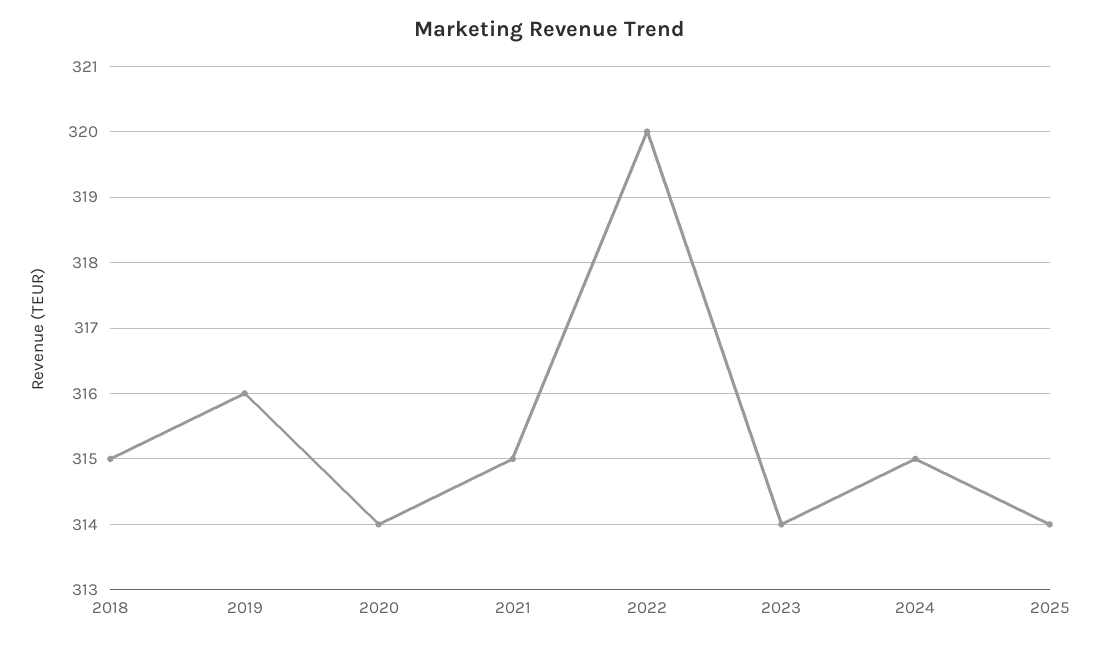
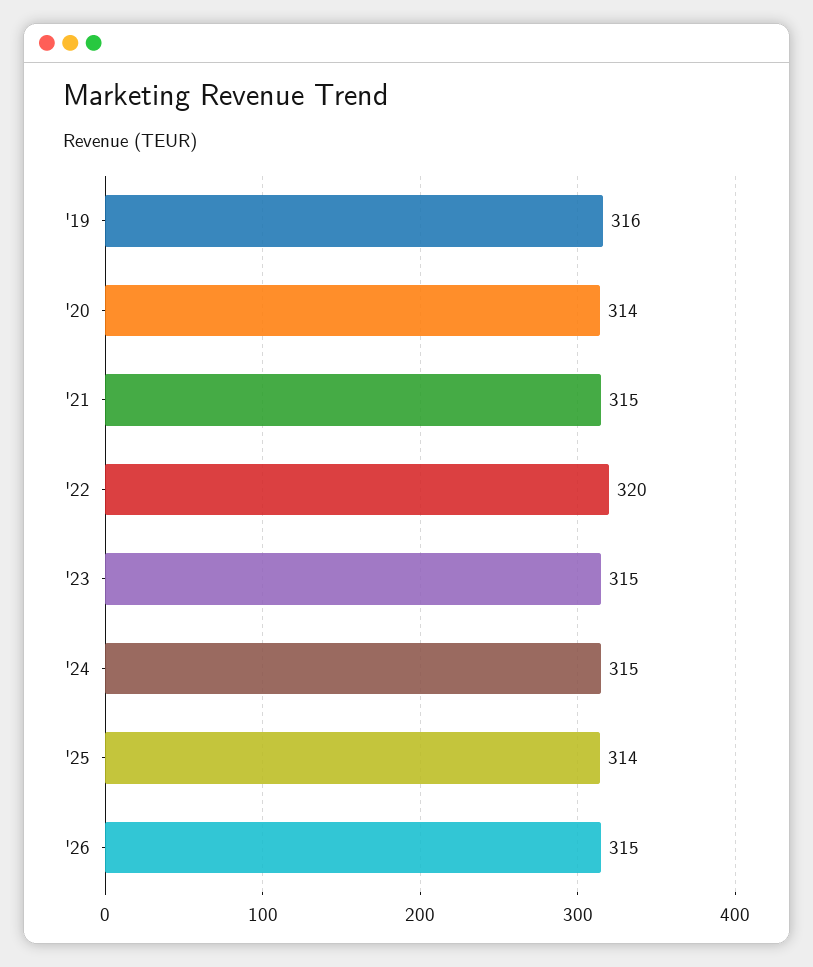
2018: 315 -> none
2023: 314 -> 315
'26: none -> 315

